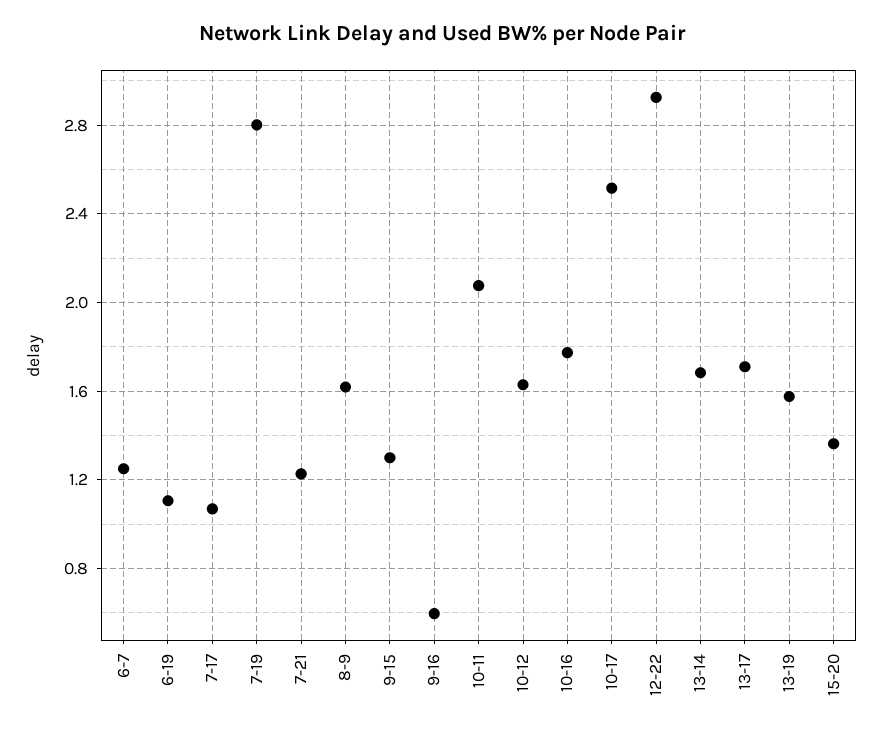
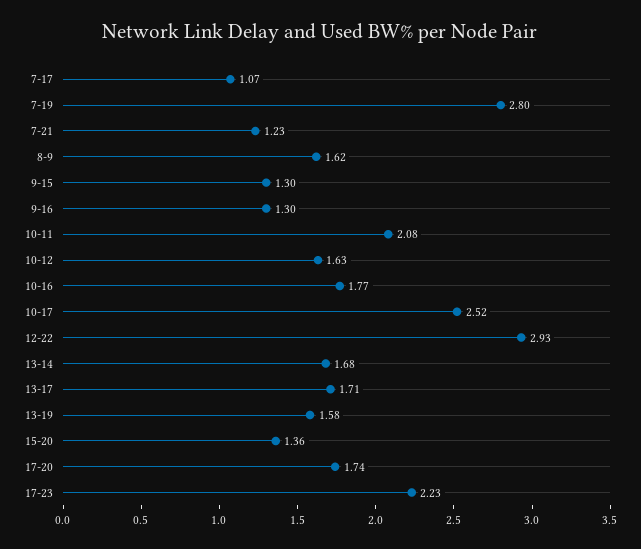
6-7: 1.25 -> none
6-19: 1.1 -> none
9-16: 0.6 -> 1.3
17-20: none -> 1.74
17-23: none -> 2.23

